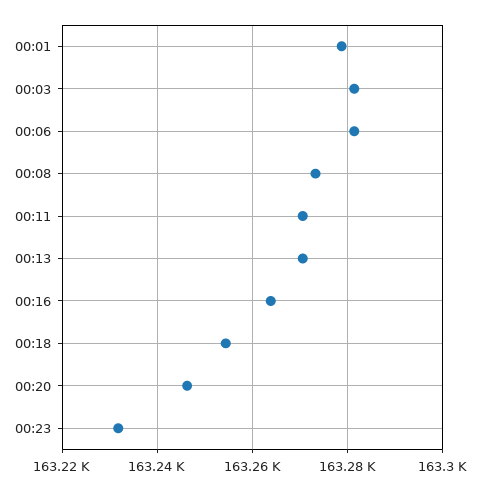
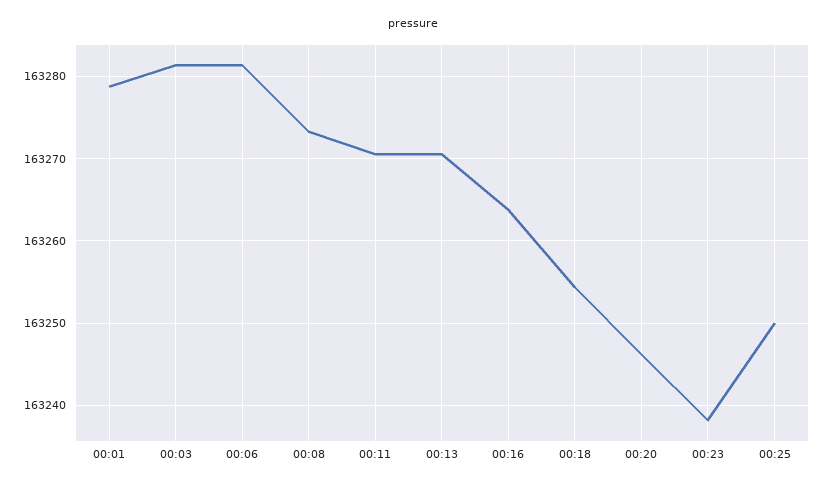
00:23: 163232 -> 163238
00:25: none -> 163250

